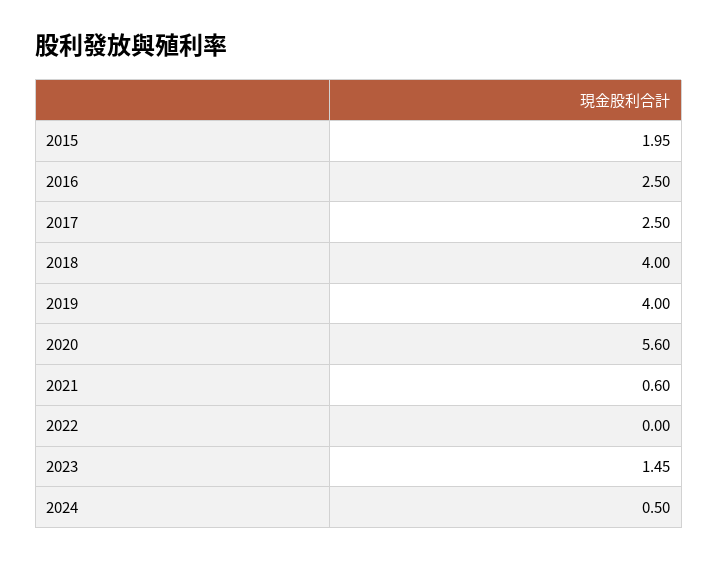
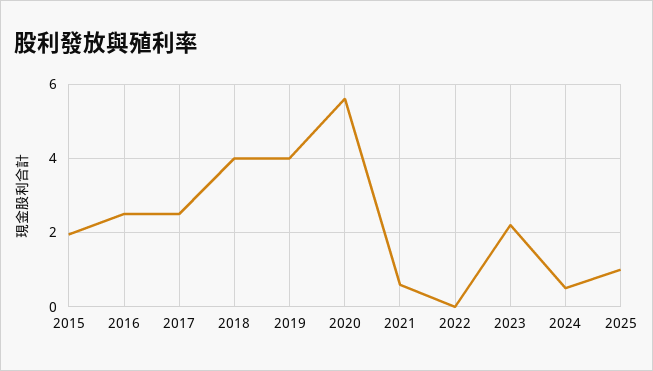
2023: 1.45 -> 2.2
2025: none -> 1

